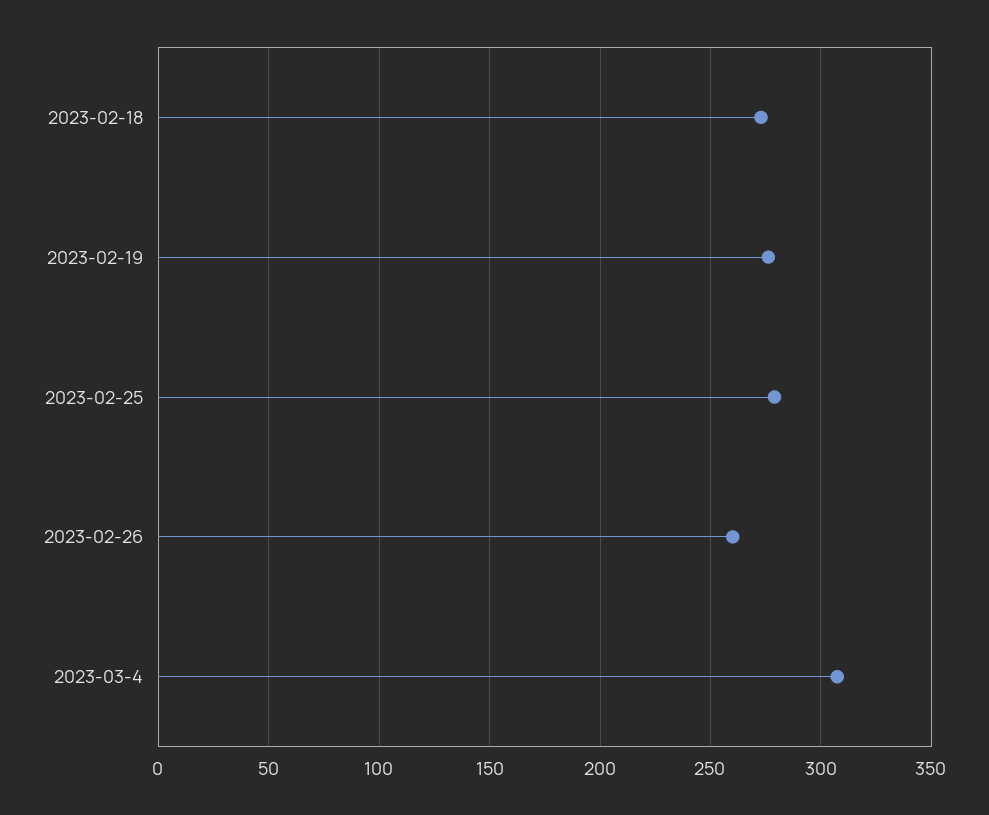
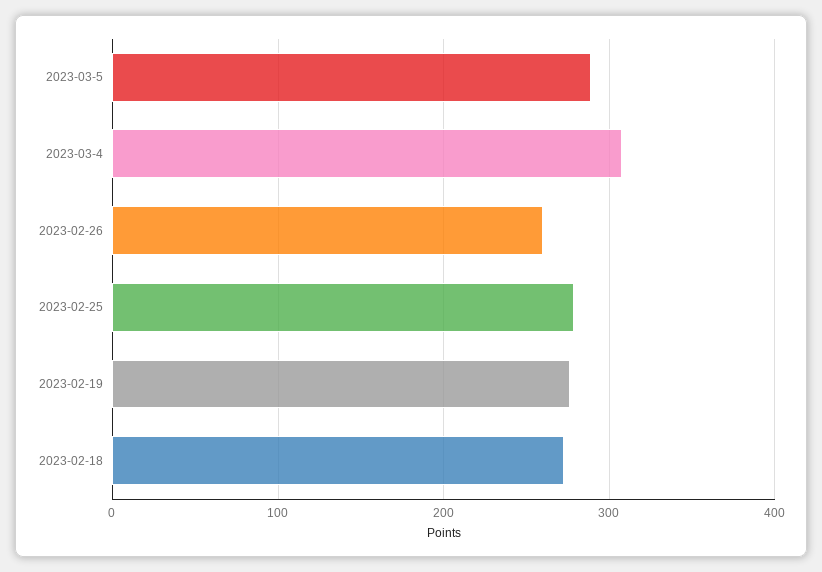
2023-03-5: none -> 290

